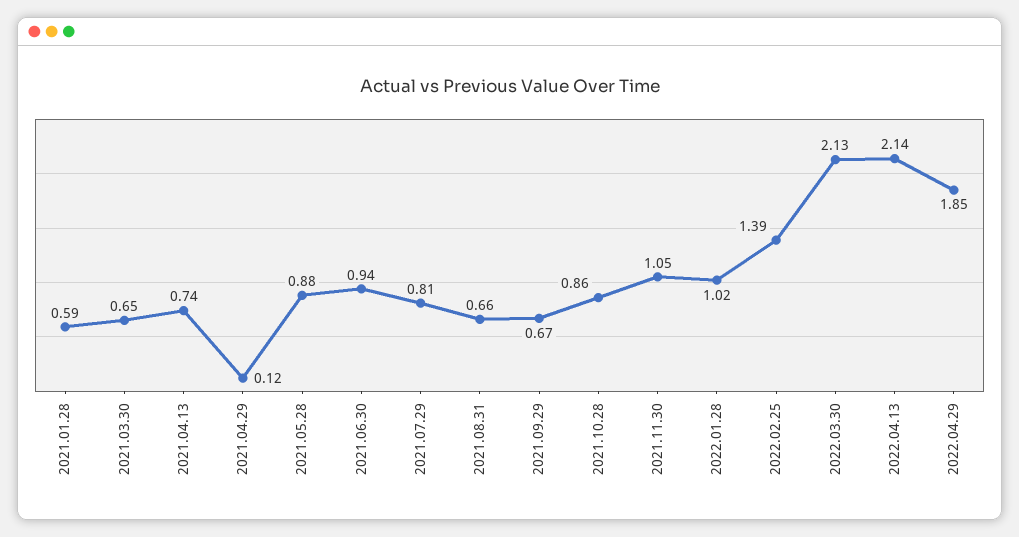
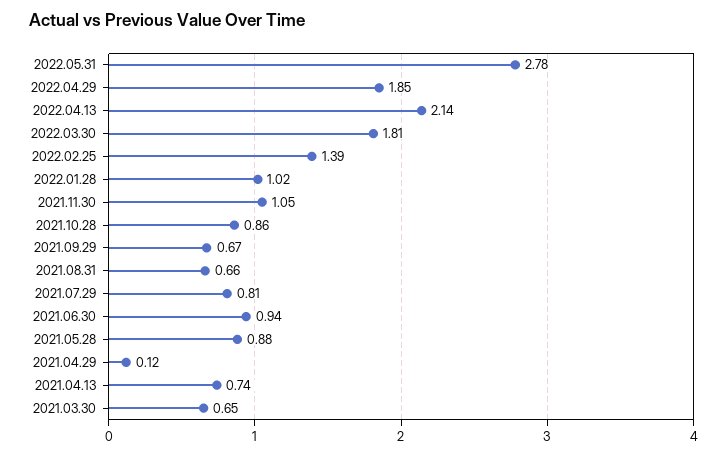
2021.01.28: 0.59 -> none
2022.03.30: 2.13 -> 1.81
2022.05.31: none -> 2.78

